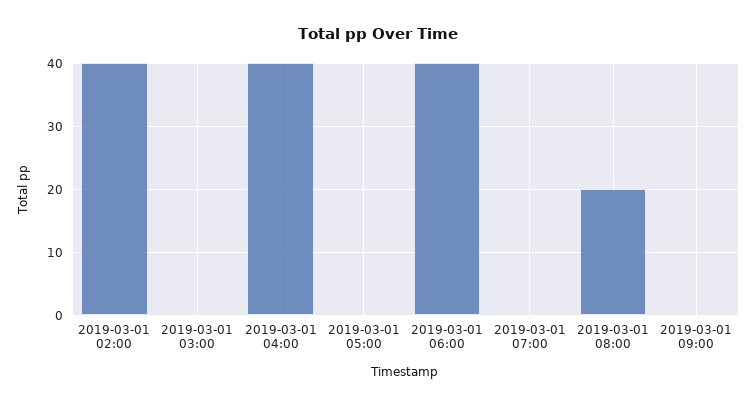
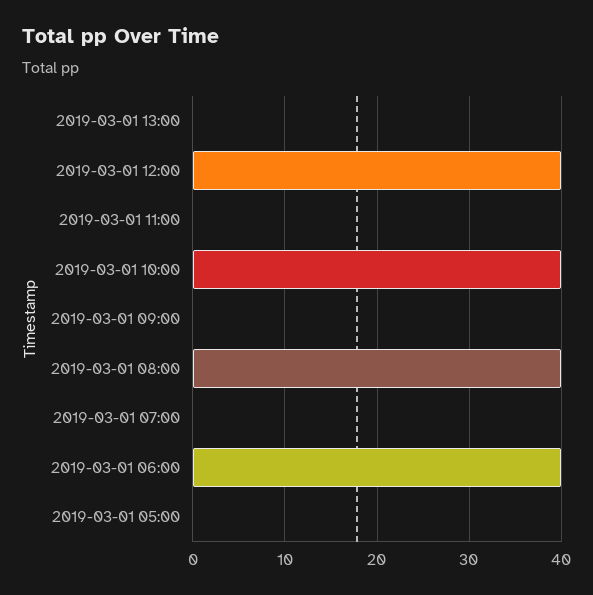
2019-03-01 02:00: 40 -> none
2019-03-01 03:00: 0 -> none
2019-03-01 04:00: 40 -> none
2019-03-01 08:00: 20 -> 40
2019-03-01 13:00: none -> 0
2019-03-01 12:00: none -> 40
2019-03-01 11:00: none -> 0
2019-03-01 10:00: none -> 40

